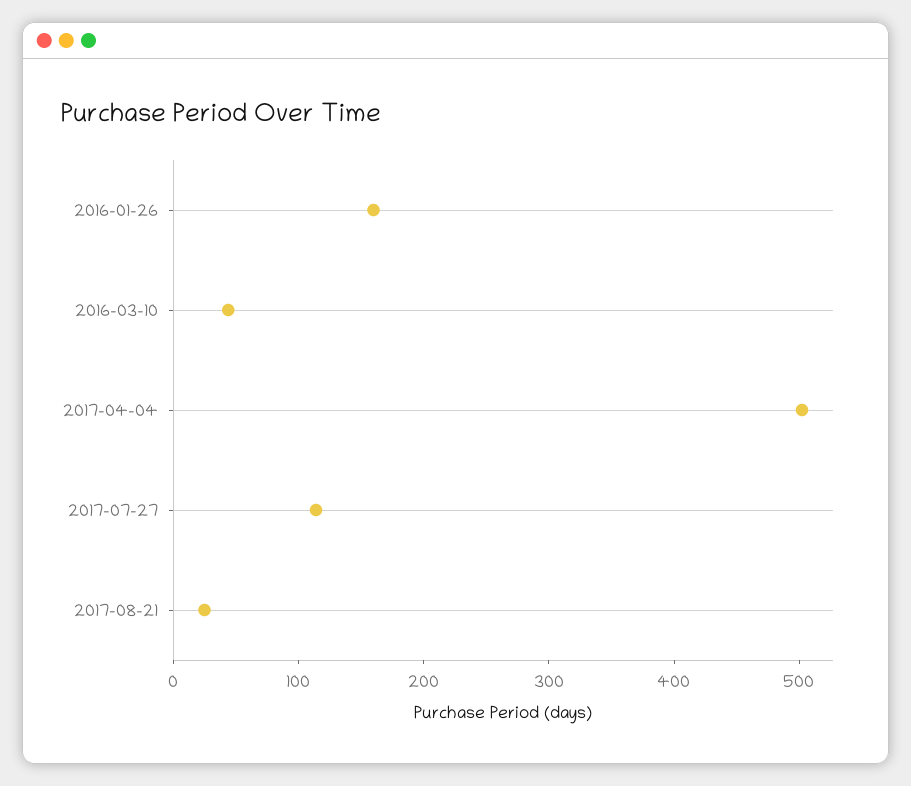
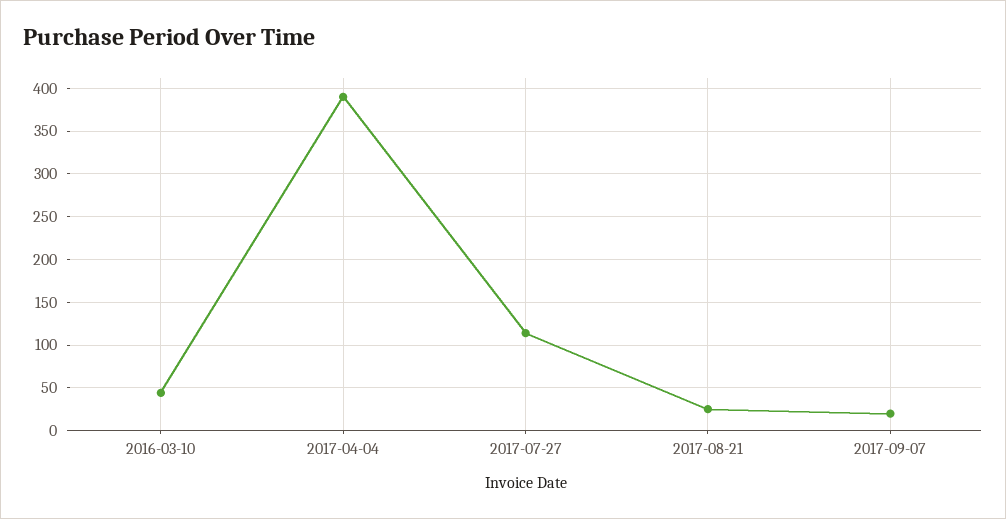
2016-01-26: 160 -> none
2017-04-04: 500 -> 390
2017-09-07: none -> 20

